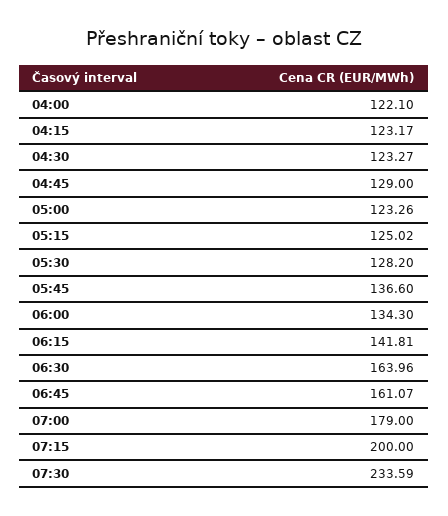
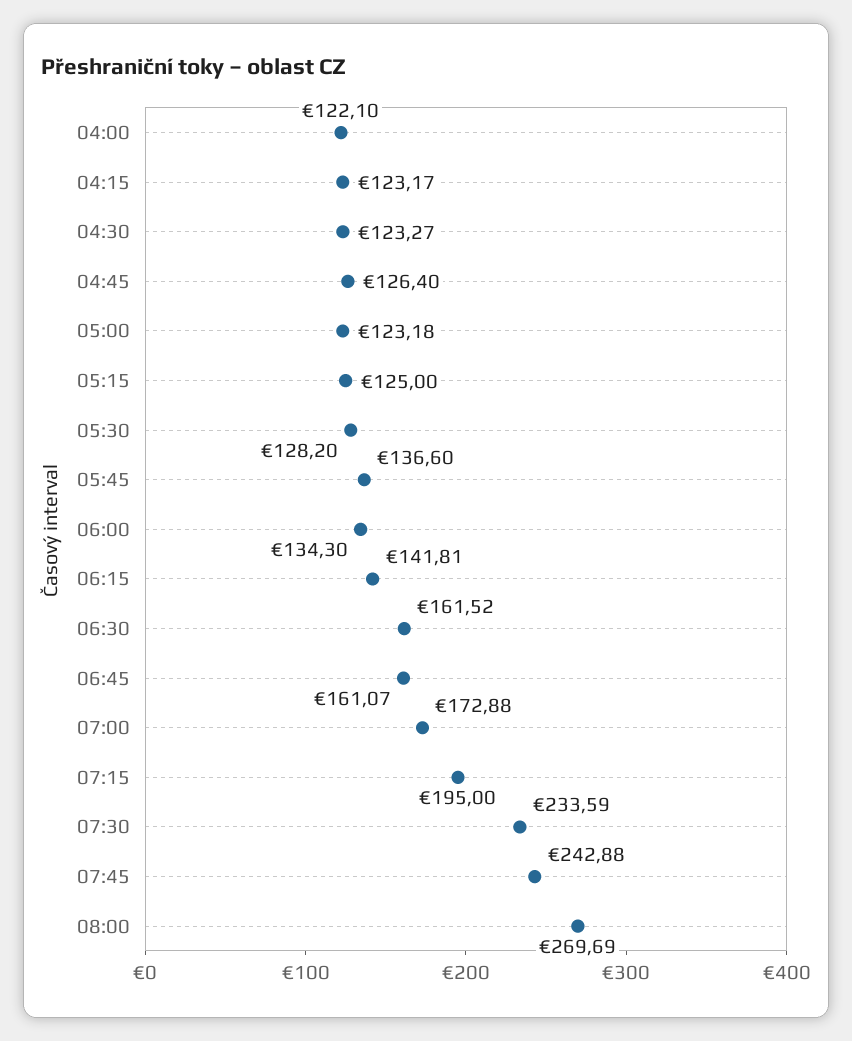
04:45: 129 -> 126.4
05:00: 123.26 -> 123.18
05:15: 125.02 -> 125
06:30: 163.96 -> 161.52
07:00: 179 -> 172.88
07:15: 200 -> 195
07:45: none -> 242.88
08:00: none -> 269.69

